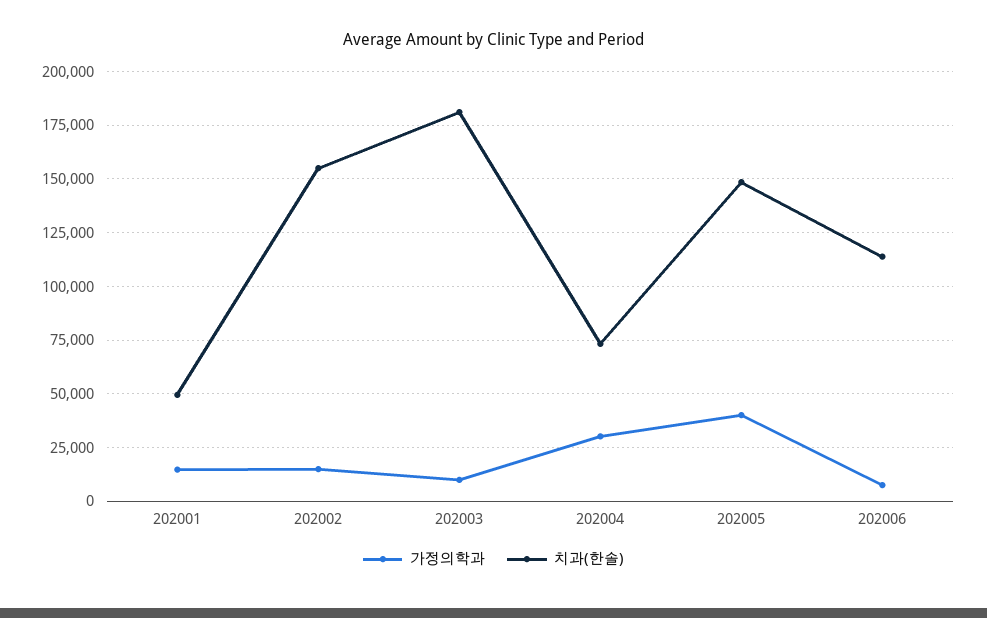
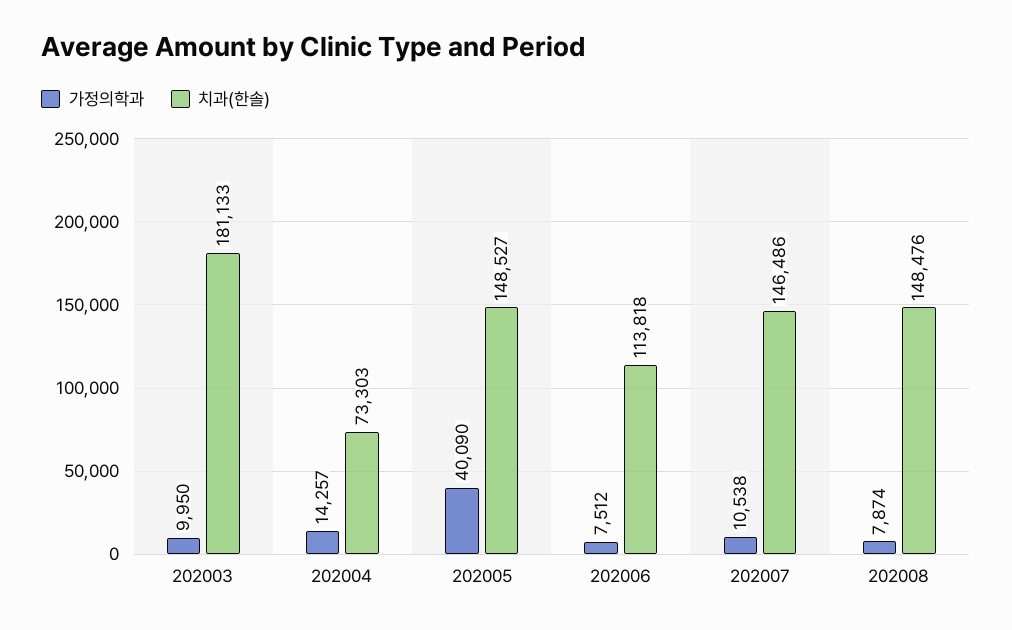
가정의학과, 202001: 15000 -> none
치과(한솔), 202001: 50000 -> none
가정의학과, 202002: 15000 -> none
치과(한솔), 202002: 155000 -> none
가정의학과, 202004: 30000 -> 14257
가정의학과, 202007: none -> 10538
치과(한솔), 202007: none -> 146486
가정의학과, 202008: none -> 7874
치과(한솔), 202008: none -> 148476

